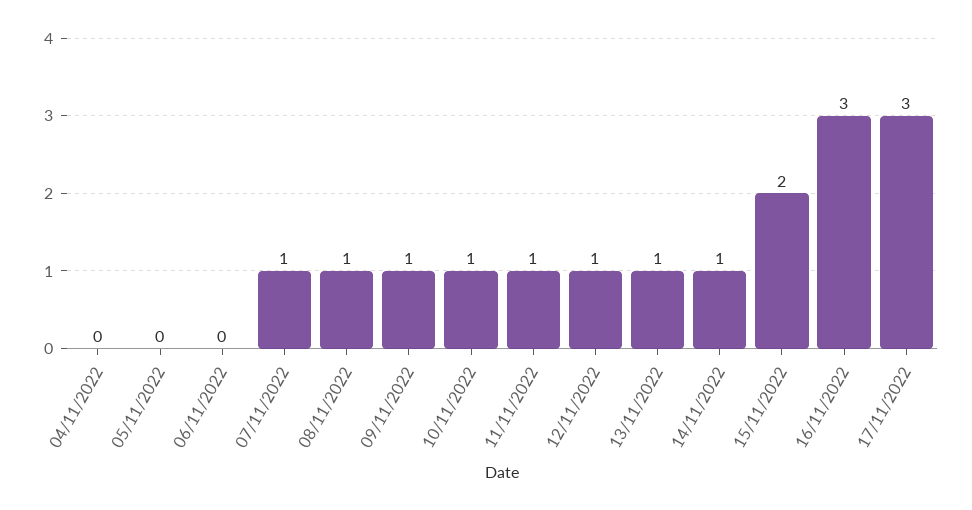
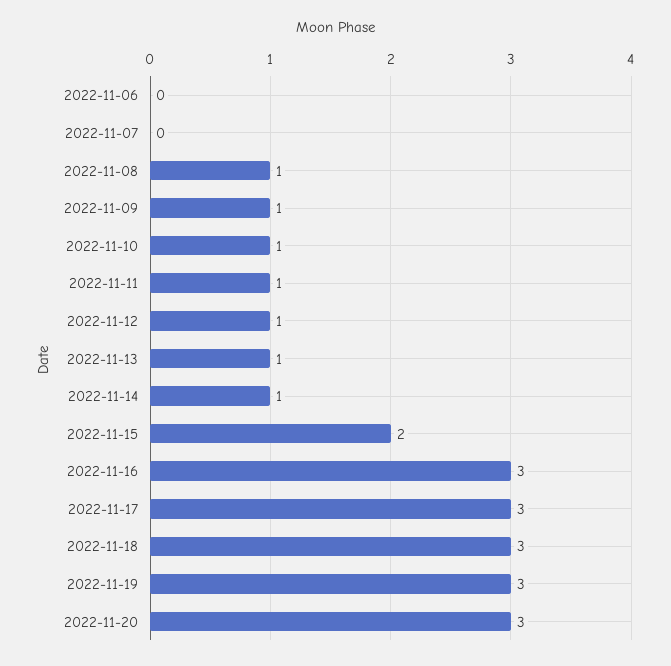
04/11/2022: 0 -> none
05/11/2022: 0 -> none
07/11/2022: 1 -> 0
2022-11-18: none -> 3
2022-11-19: none -> 3
2022-11-20: none -> 3

